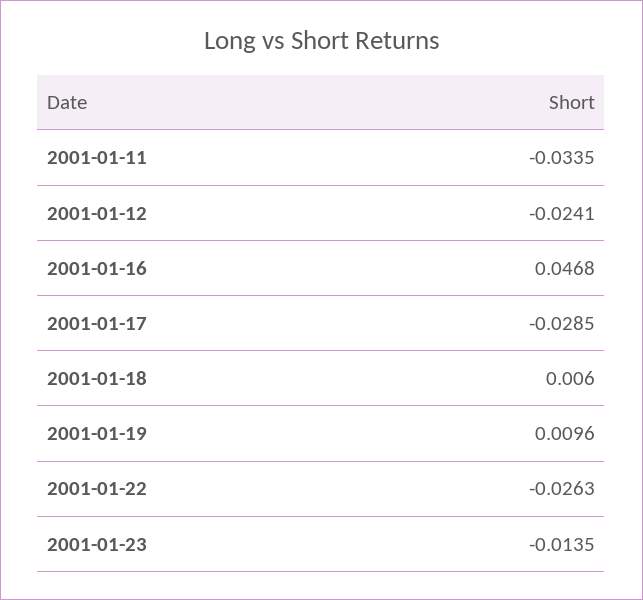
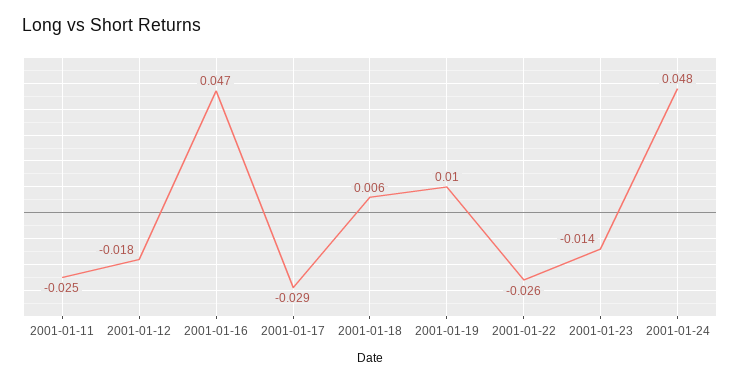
2001-01-11: -0.0335 -> -0.025
2001-01-12: -0.0241 -> -0.018
2001-01-24: none -> 0.048

